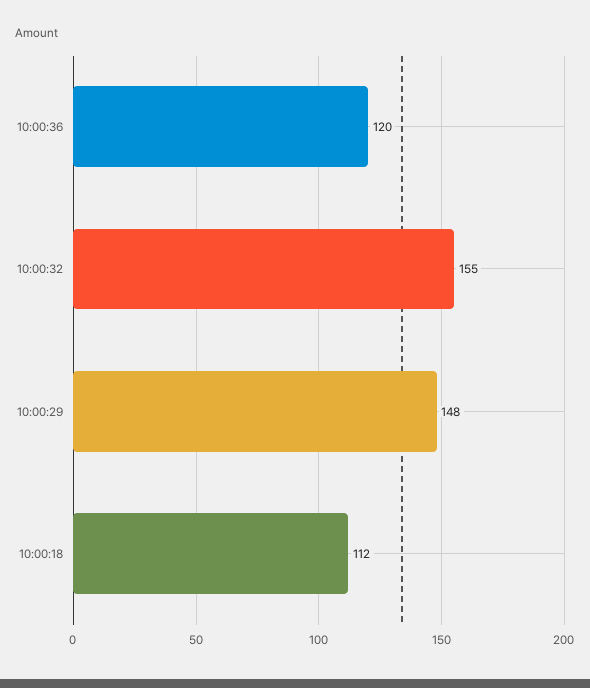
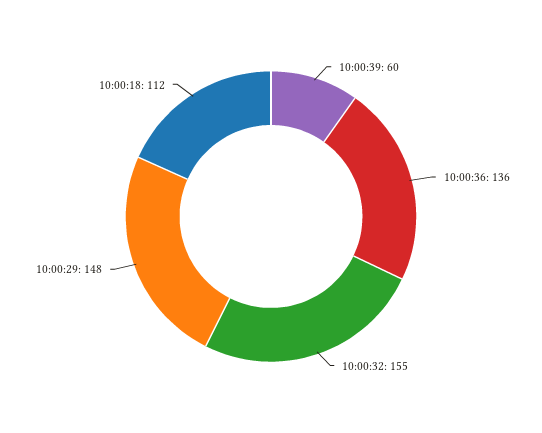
10:00:36: 120 -> 136
10:00:39: none -> 60

